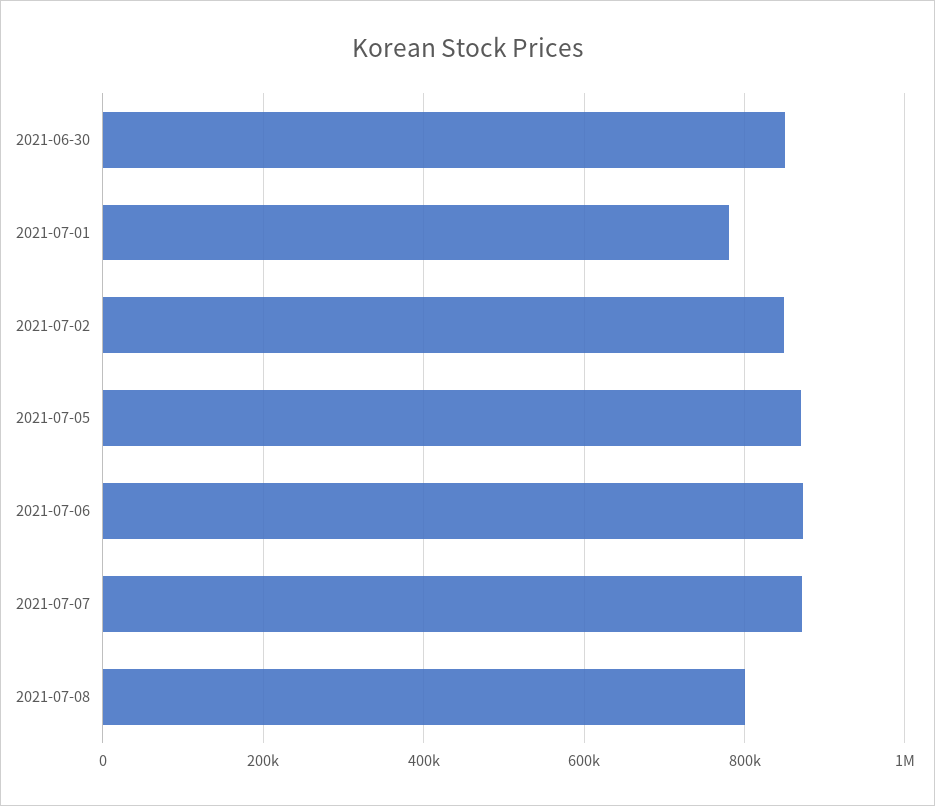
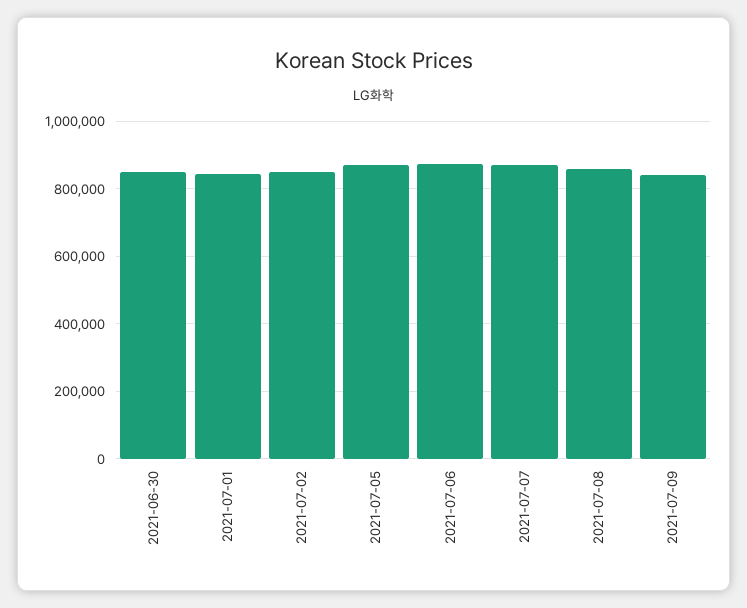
2021-07-01: 780000 -> 840000
2021-07-08: 800000 -> 860000
2021-07-09: none -> 840000

